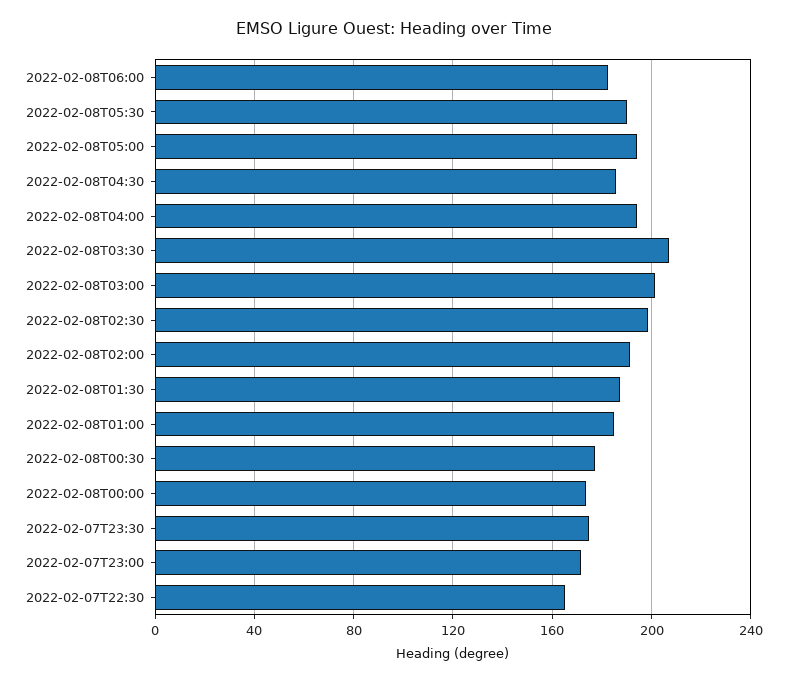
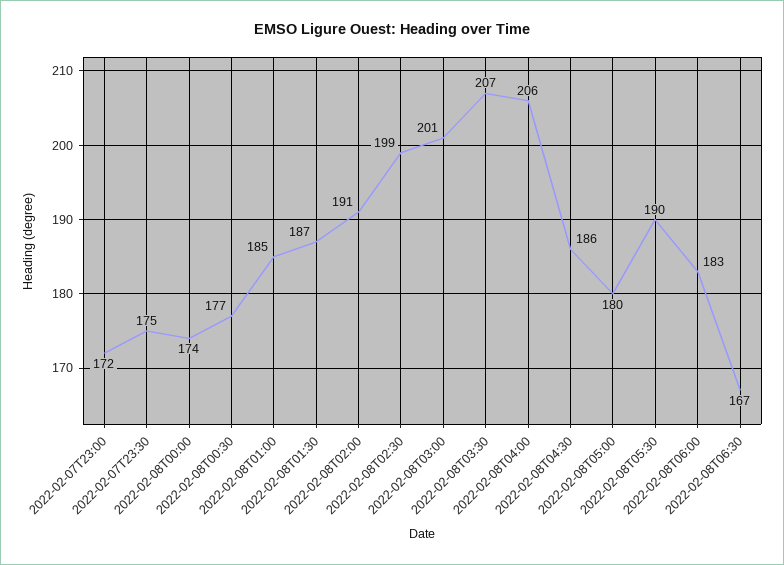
2022-02-08T05:00: 195 -> 180
2022-02-08T04:00: 195 -> 206
2022-02-07T22:30: 165 -> none
2022-02-08T06:30: none -> 167

